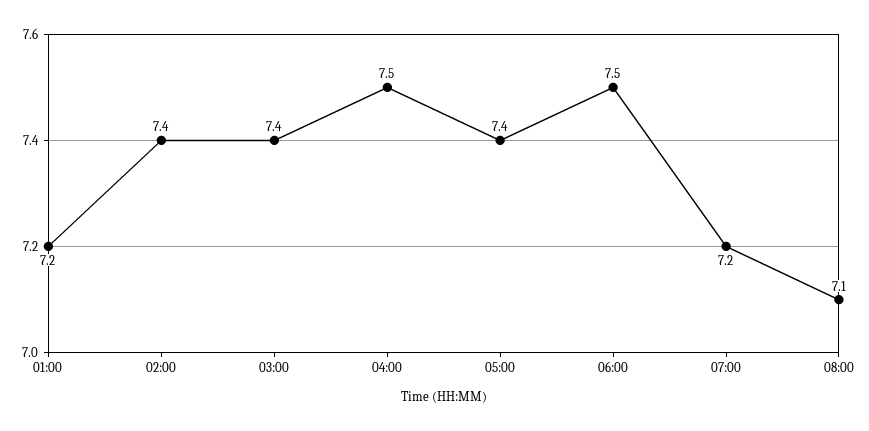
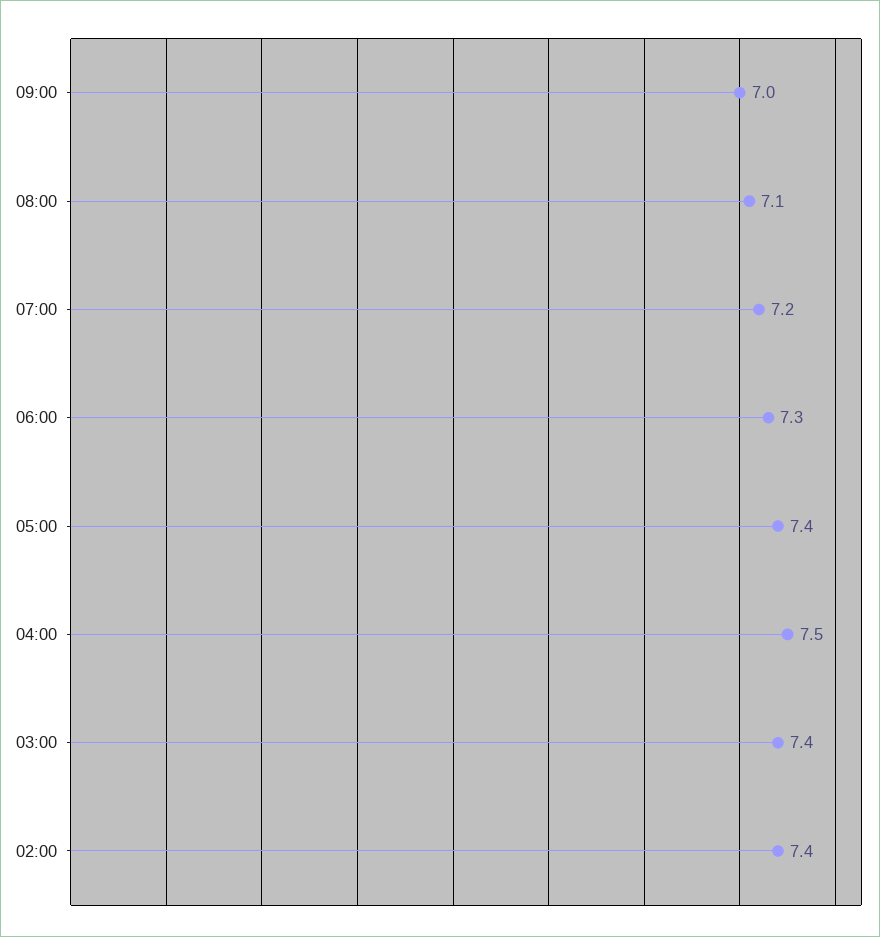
01:00: 7.2 -> none
06:00: 7.5 -> 7.3
09:00: none -> 7

